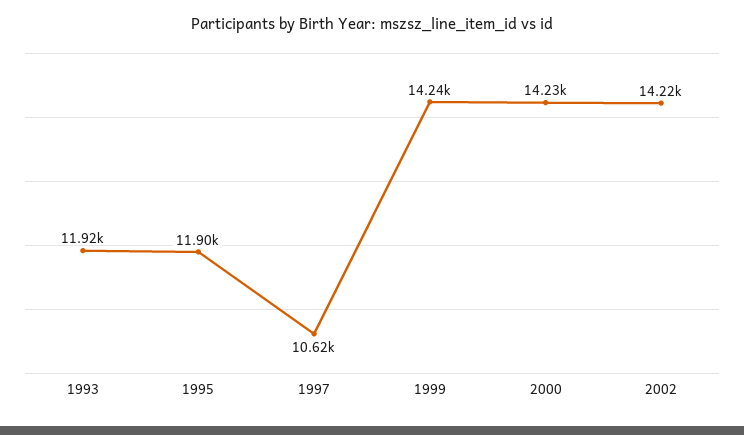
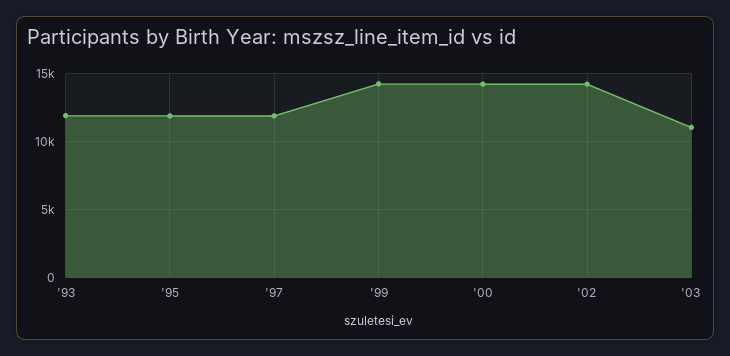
1997: 10620 -> 12000
'03: none -> 11000

